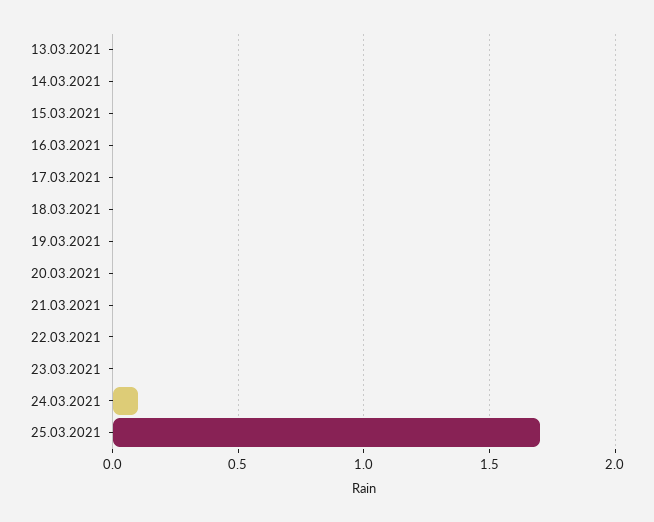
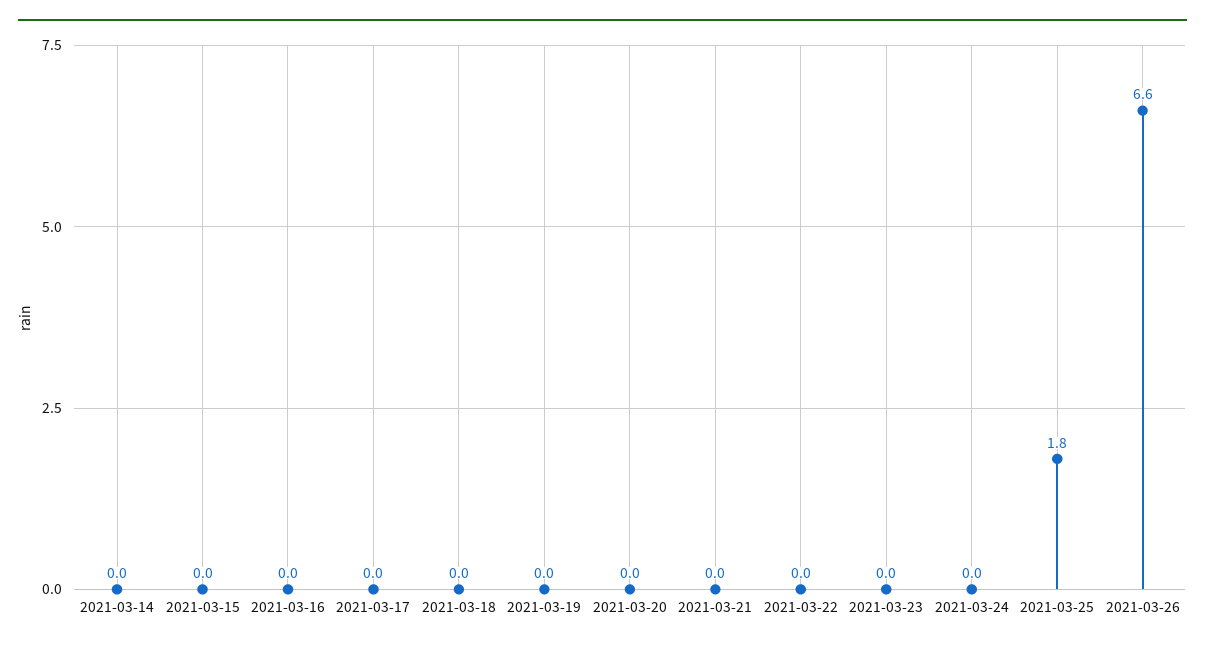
13.03.2021: 0 -> none
24.03.2021: 0.1 -> 0
25.03.2021: 1.7 -> 1.8
2021-03-26: none -> 6.6

